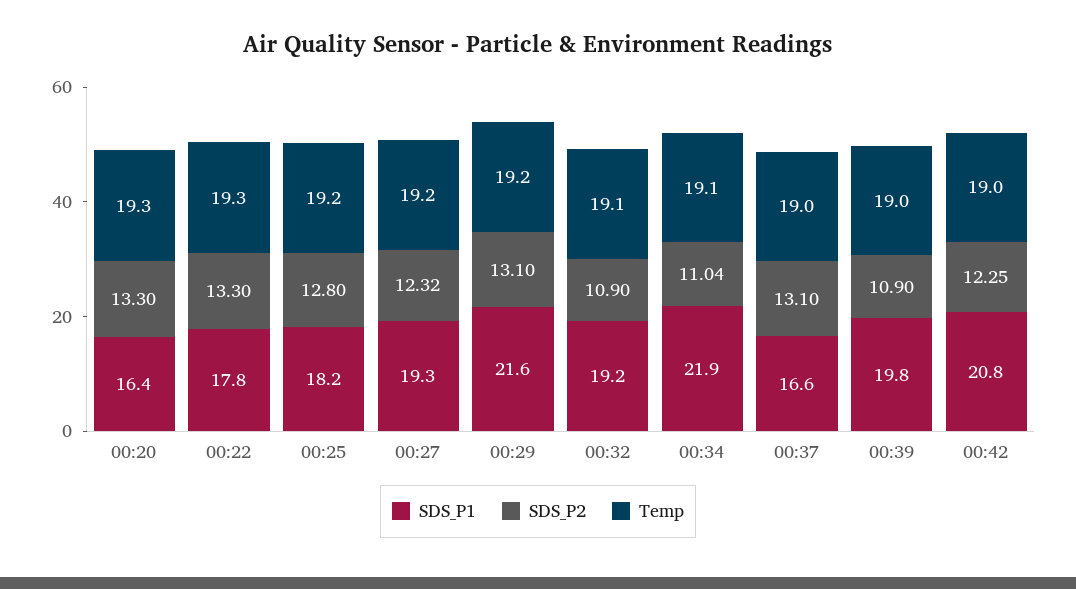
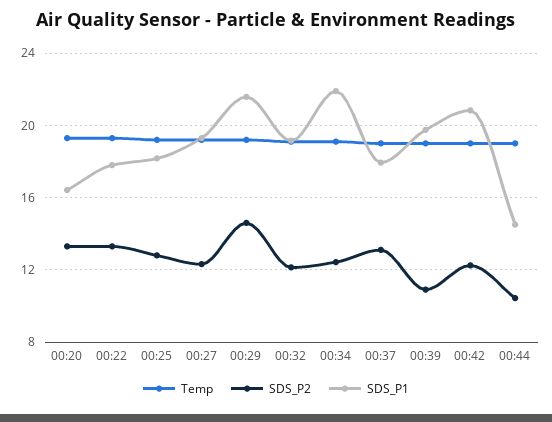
SDS_P2, 00:29: 13.1 -> 14.5
SDS_P2, 00:32: 10.9 -> 12
SDS_P2, 00:34: 11.04 -> 12.5
SDS_P1, 00:37: 16.6 -> 18
Temp, 00:44: none -> 19
SDS_P2, 00:44: none -> 10.5
SDS_P1, 00:44: none -> 14.5

